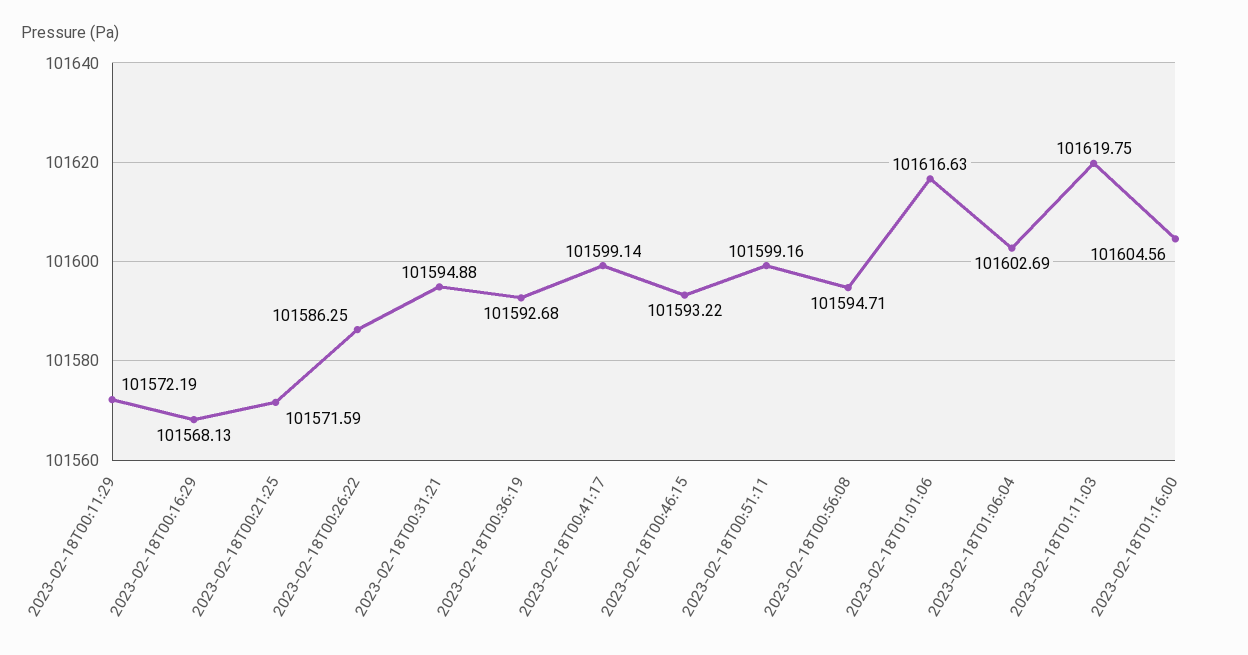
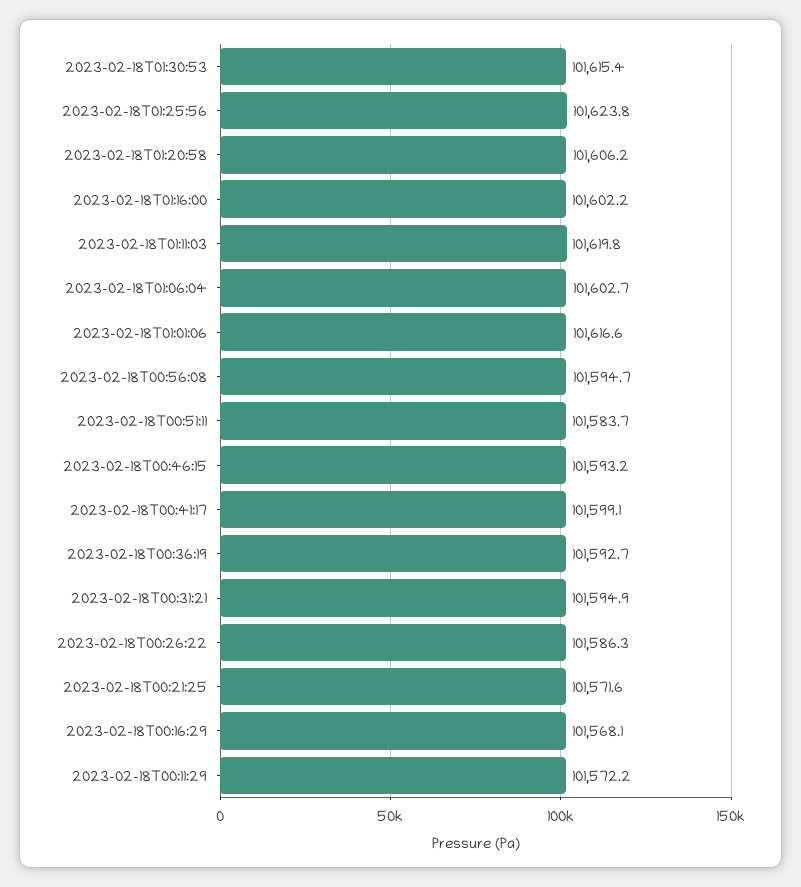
2023-02-18T00:51:11: 101599.16 -> 101583.7
2023-02-18T01:16:00: 101604.56 -> 101602.2
2023-02-18T01:30:53: none -> 101615.4
2023-02-18T01:25:56: none -> 101623.8
2023-02-18T01:20:58: none -> 101606.2

